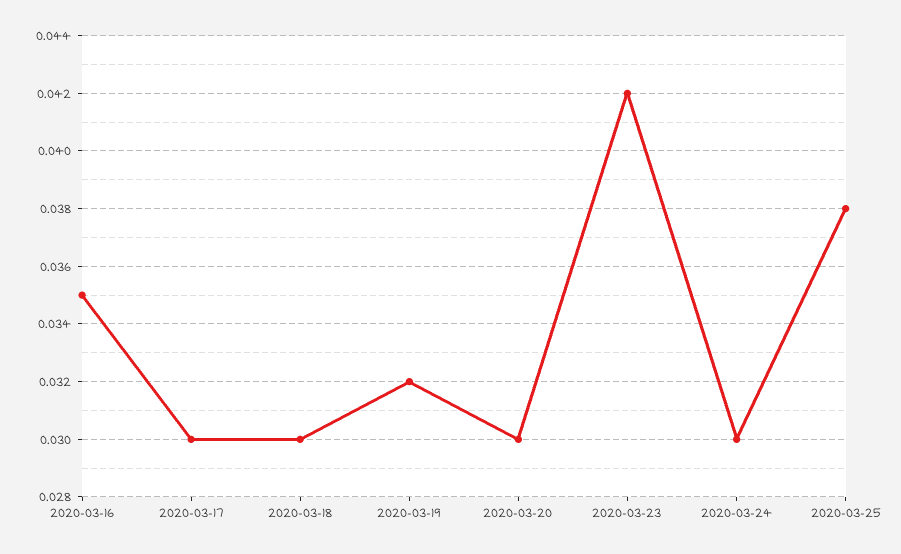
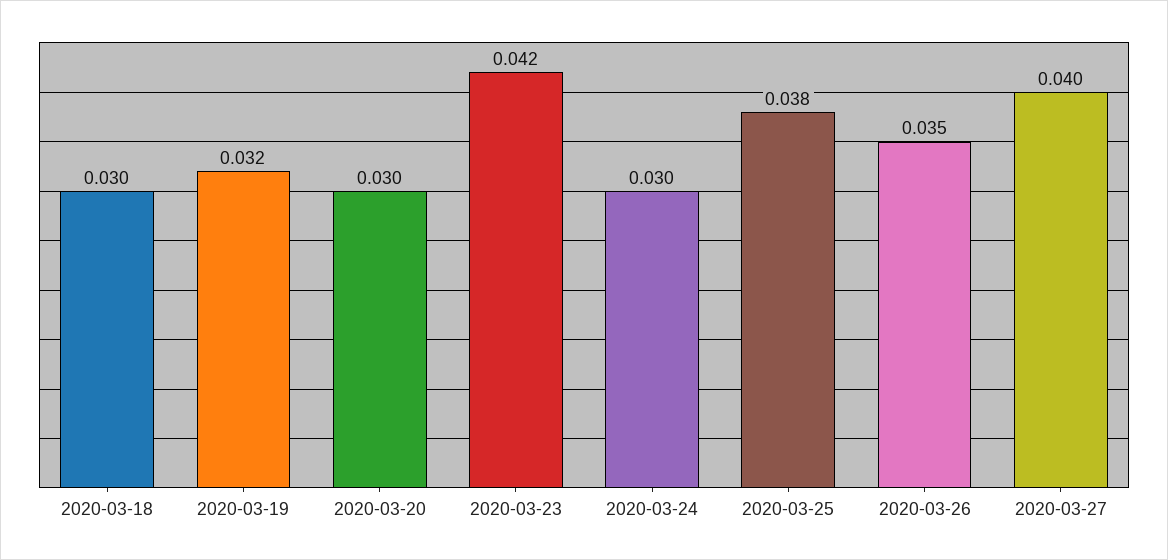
2020-03-16: 0.035 -> none
2020-03-17: 0.03 -> none
2020-03-26: none -> 0.035
2020-03-27: none -> 0.04

